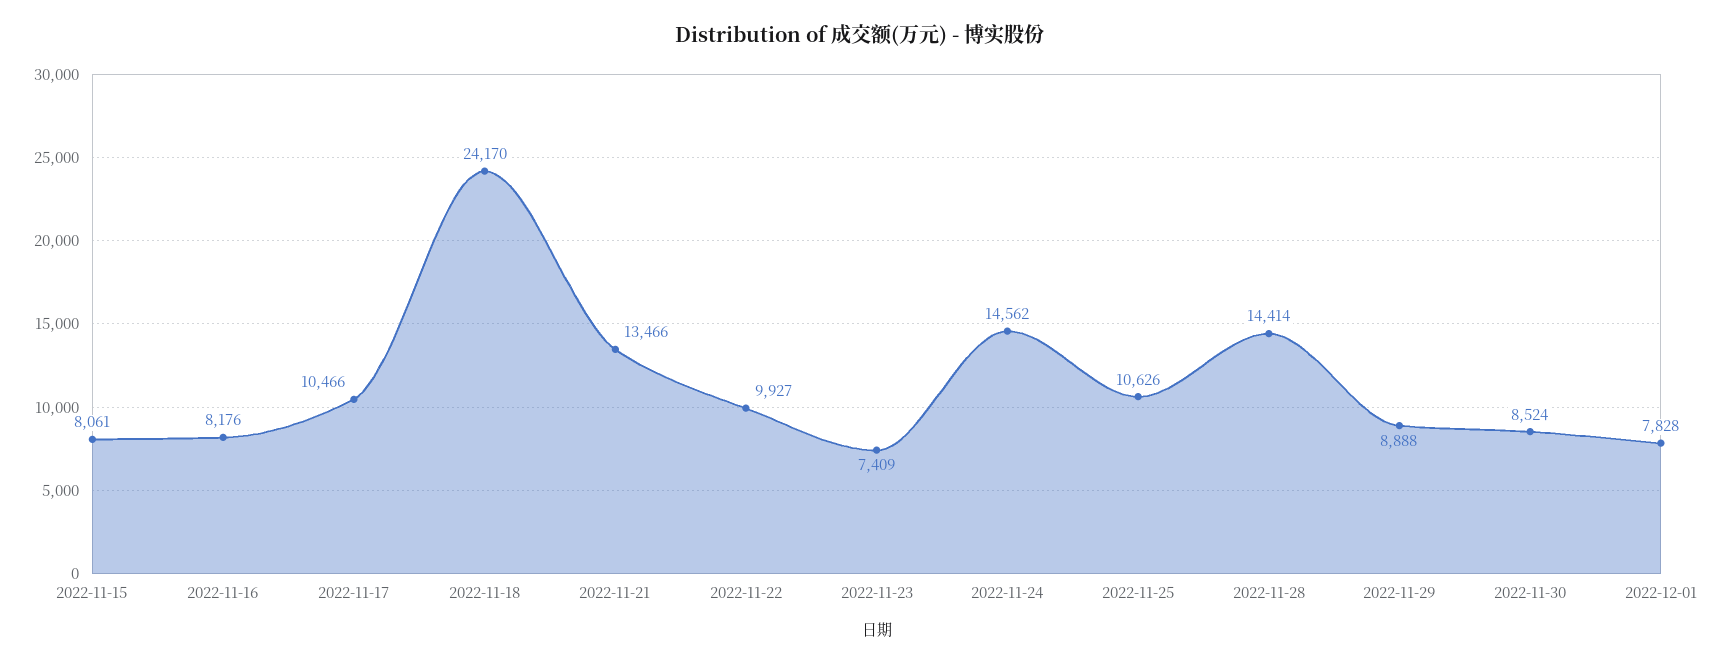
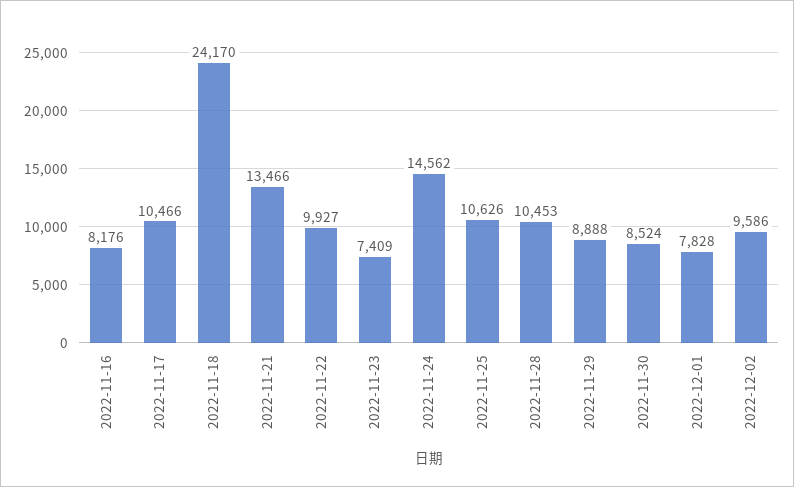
2022-11-15: 8061 -> none
2022-11-28: 14414 -> 10453
2022-12-02: none -> 9586

